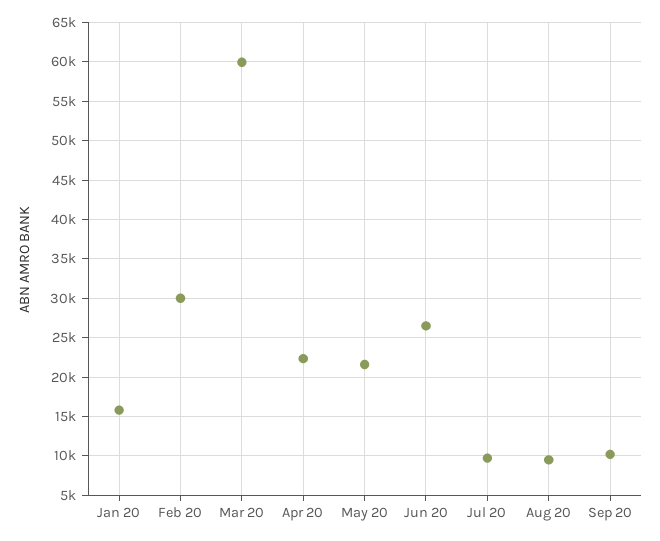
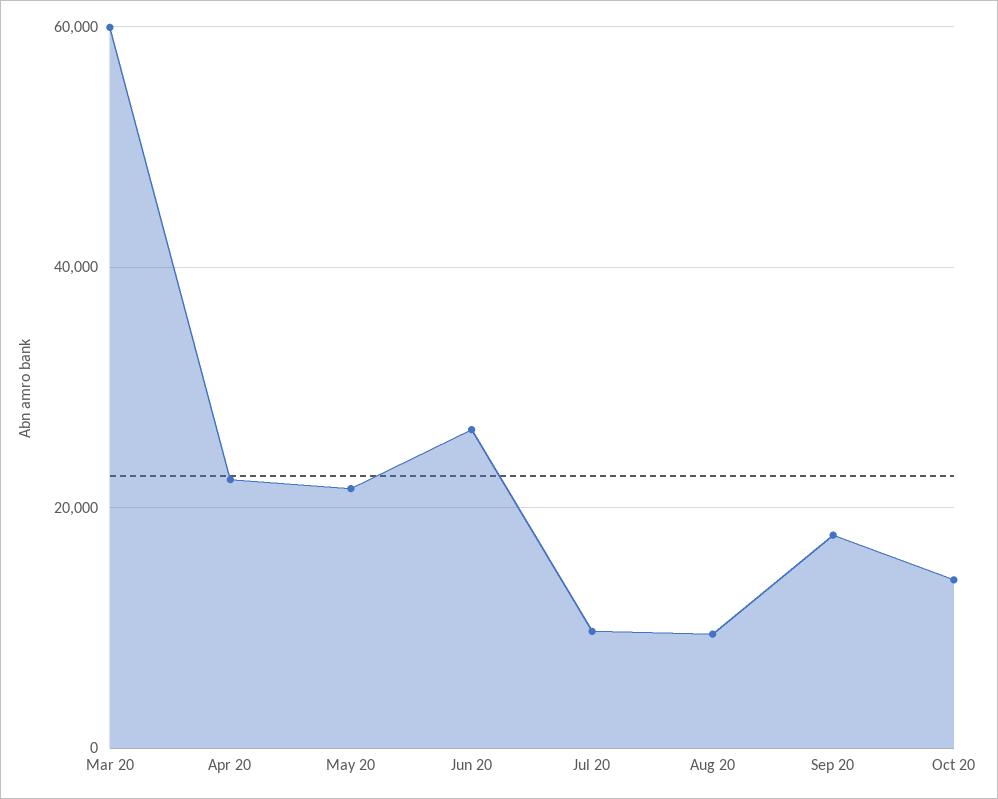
Jan 20: 16000 -> none
Feb 20: 30000 -> none
Sep 20: 10000 -> 18000
Oct 20: none -> 14000

